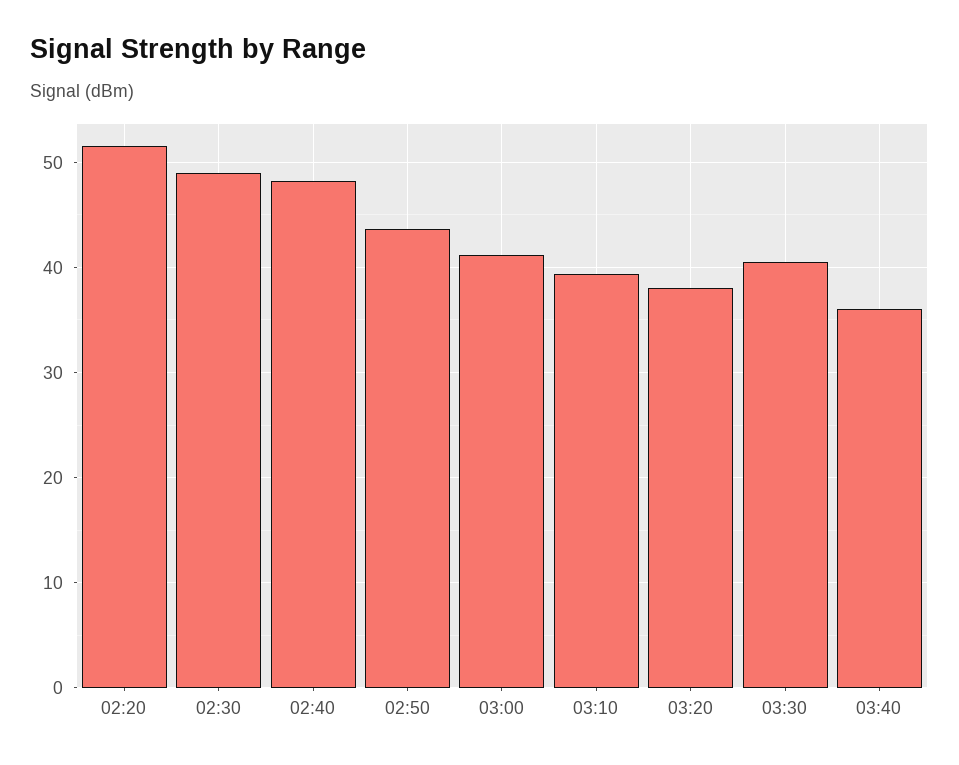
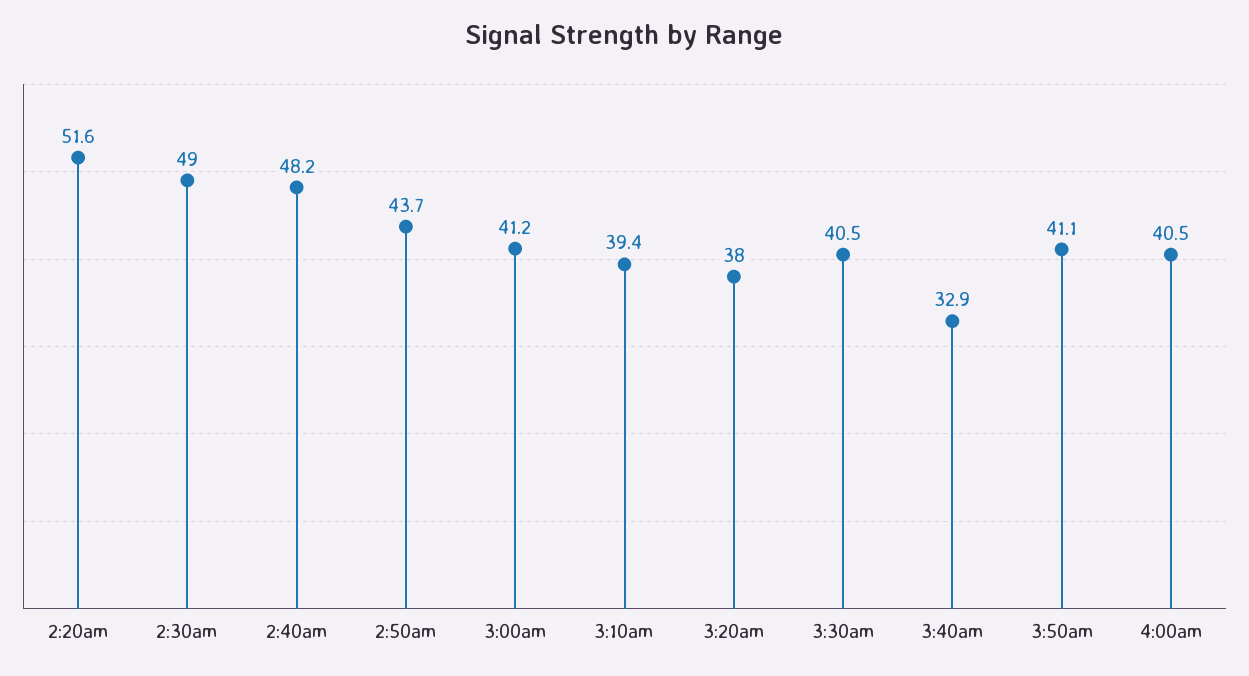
03:40: 36 -> 32.9
3:50am: none -> 41.1
4:00am: none -> 40.5

